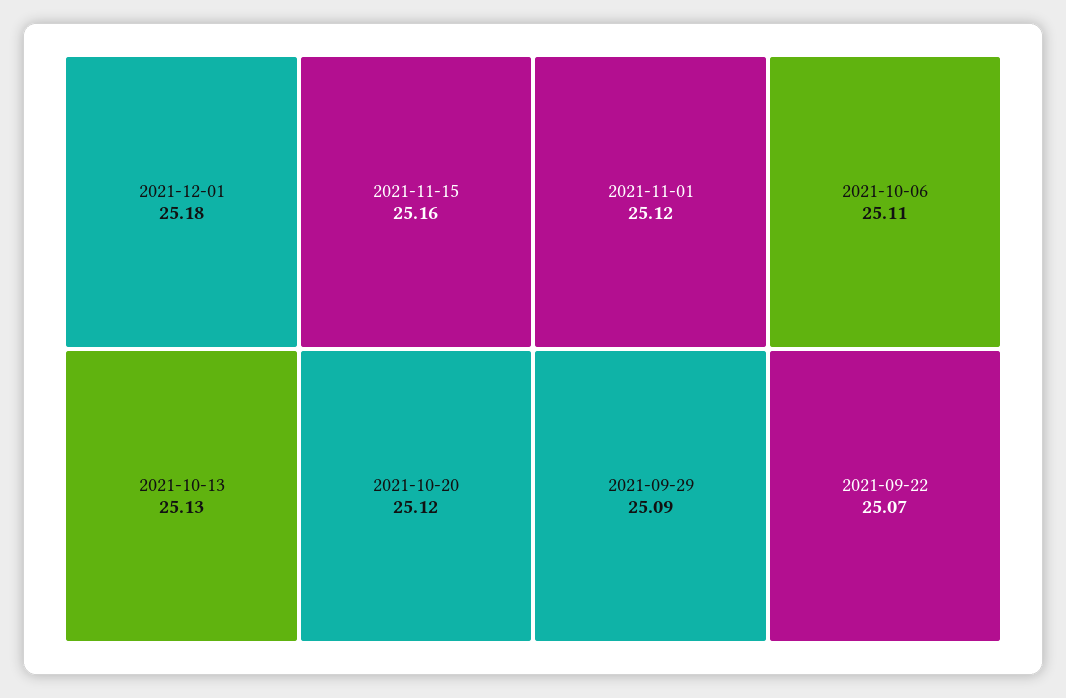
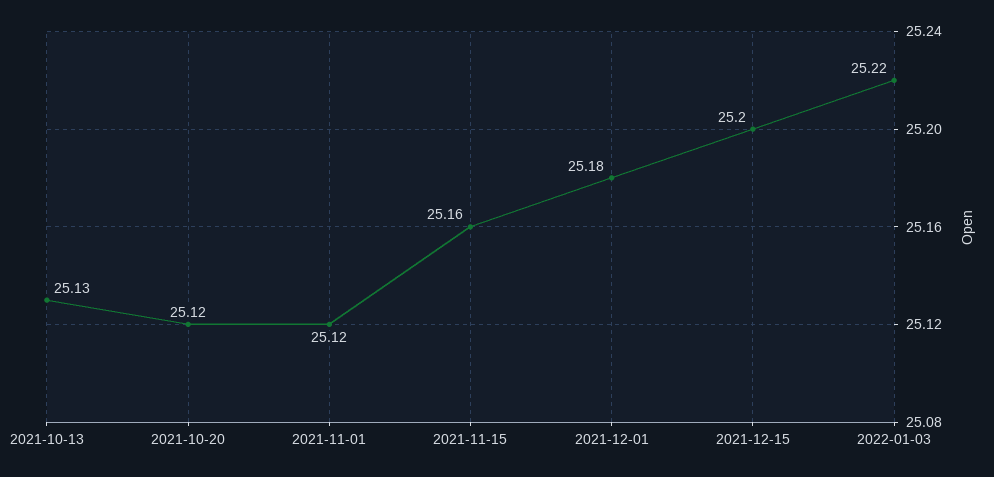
2021-10-06: 25.11 -> none
2021-09-29: 25.09 -> none
2021-09-22: 25.07 -> none
2021-12-15: none -> 25.2
2022-01-03: none -> 25.22

